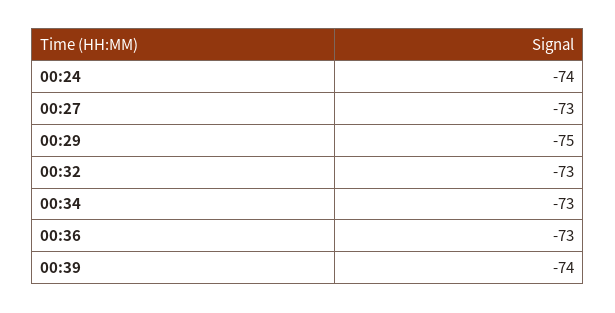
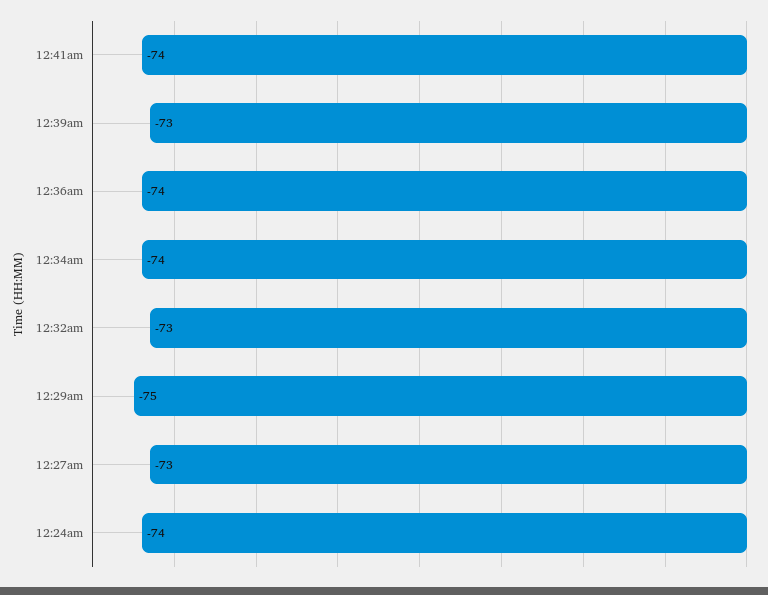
00:34: -73 -> -74
00:36: -73 -> -74
00:39: -74 -> -73
12:41am: none -> -74

